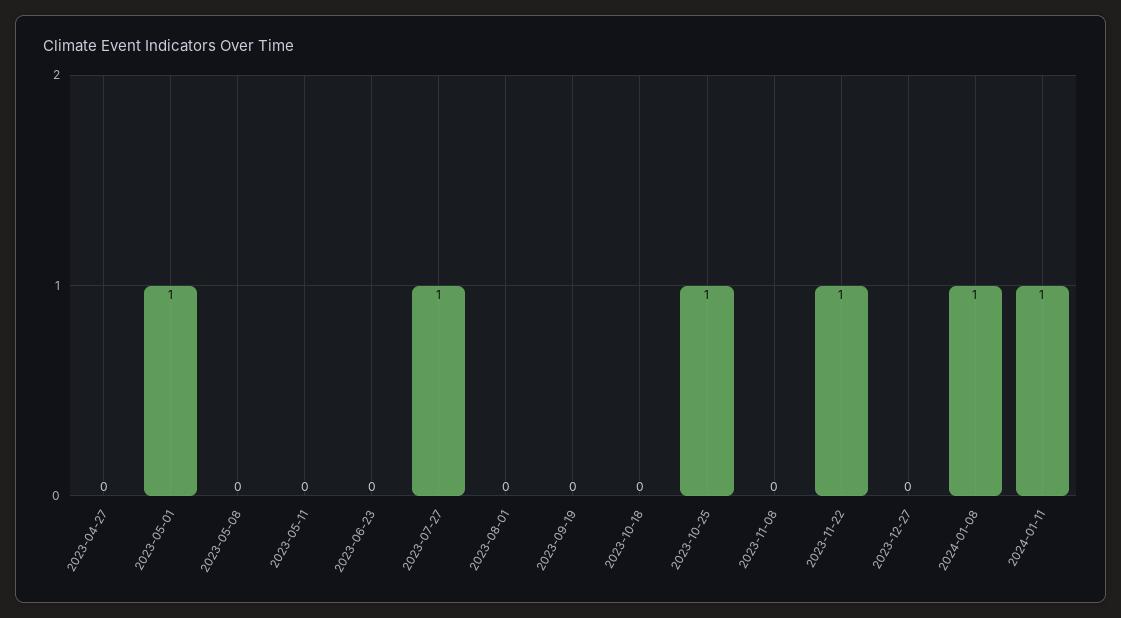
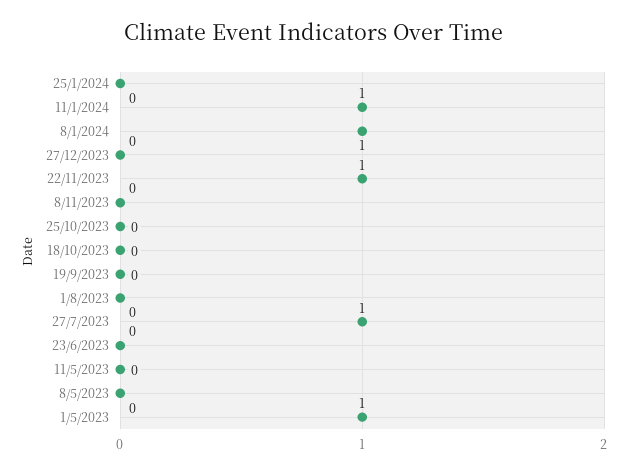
2023-04-27: 0 -> none
2023-10-25: 1 -> 0
25/1/2024: none -> 0

